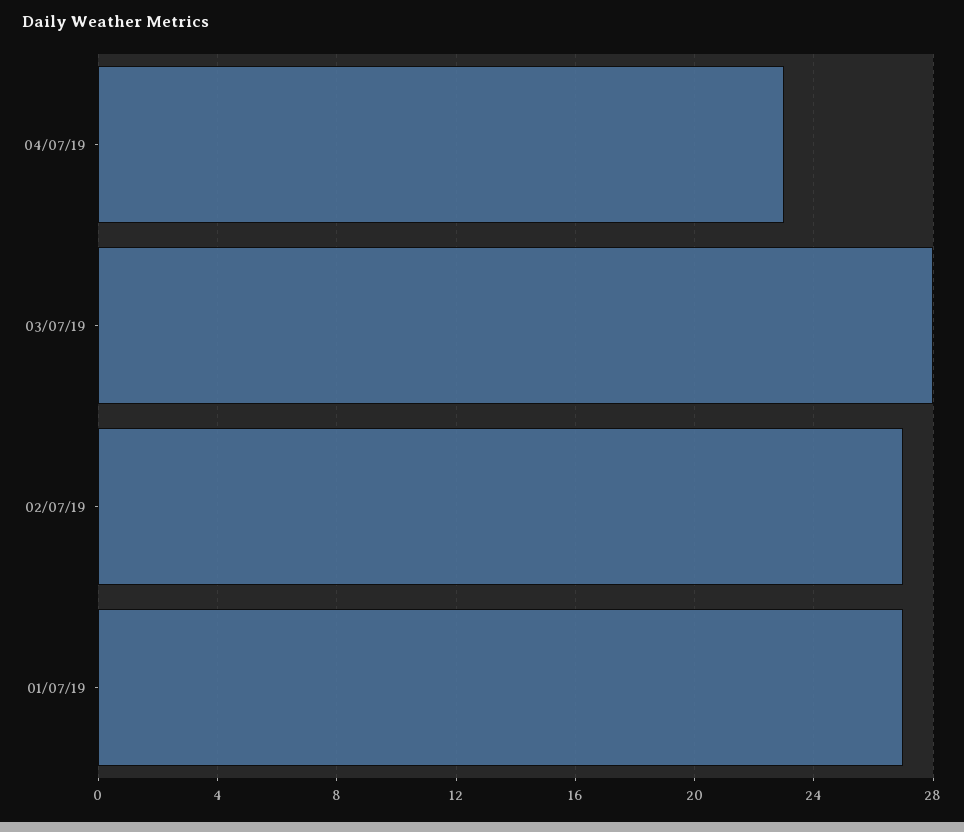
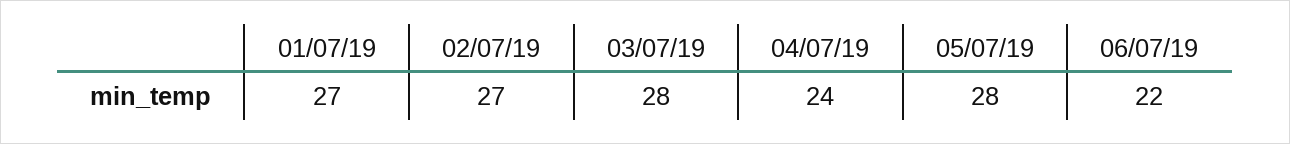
04/07/19: 23 -> 24
05/07/19: none -> 28
06/07/19: none -> 22

